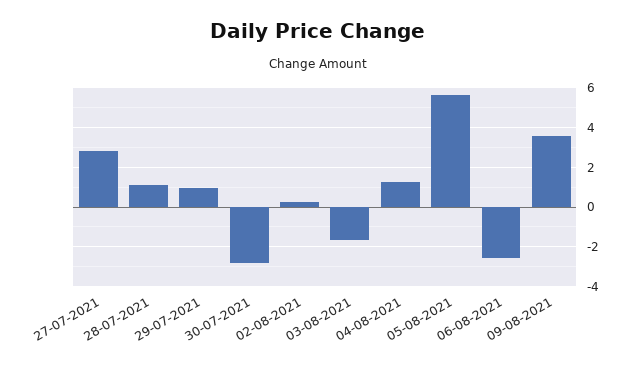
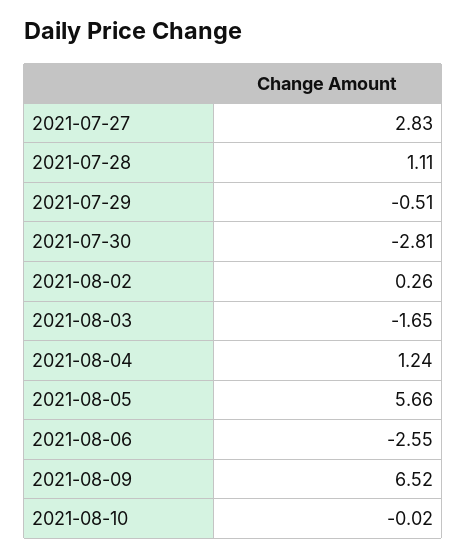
29-07-2021: 1 -> -0.51
09-08-2021: 3.5 -> 6.52
2021-08-10: none -> -0.02

